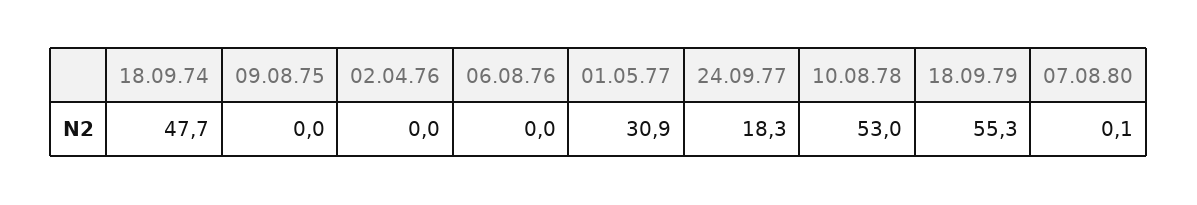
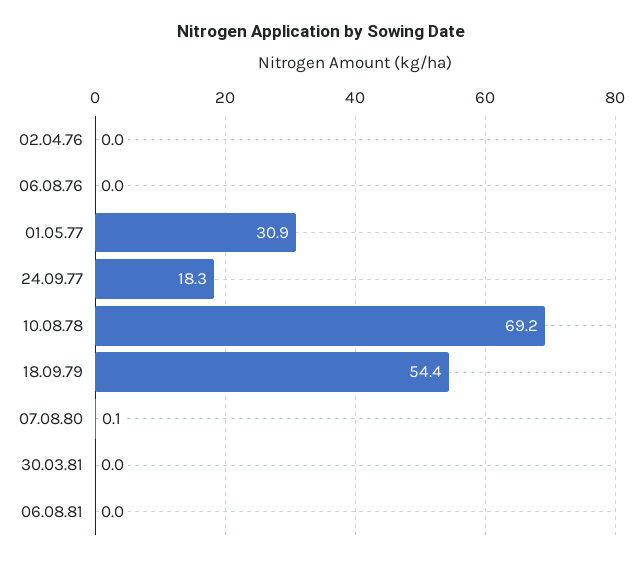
18.09.74: 47.7 -> none
09.08.75: 0 -> none
10.08.78: 53 -> 69.2
18.09.79: 55.3 -> 54.4
30.03.81: none -> 0
06.08.81: none -> 0

